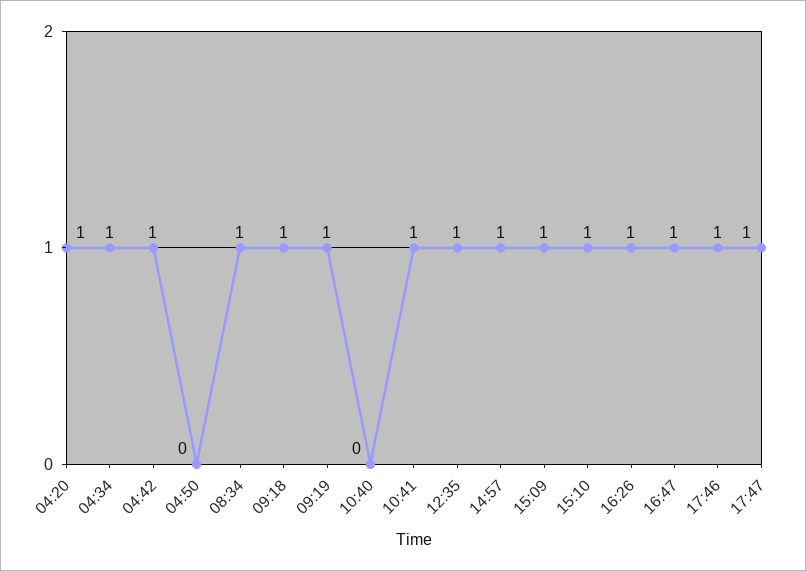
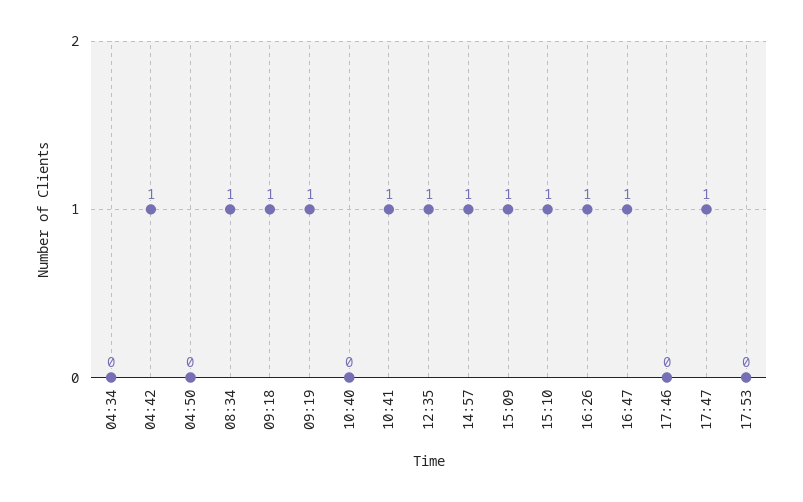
04:20: 1 -> none
04:34: 1 -> 0
17:46: 1 -> 0
17:53: none -> 0

